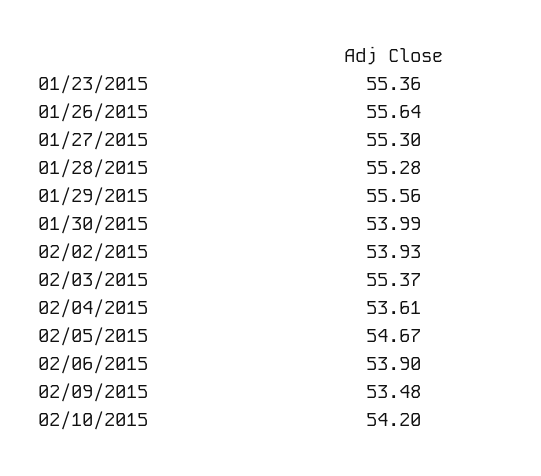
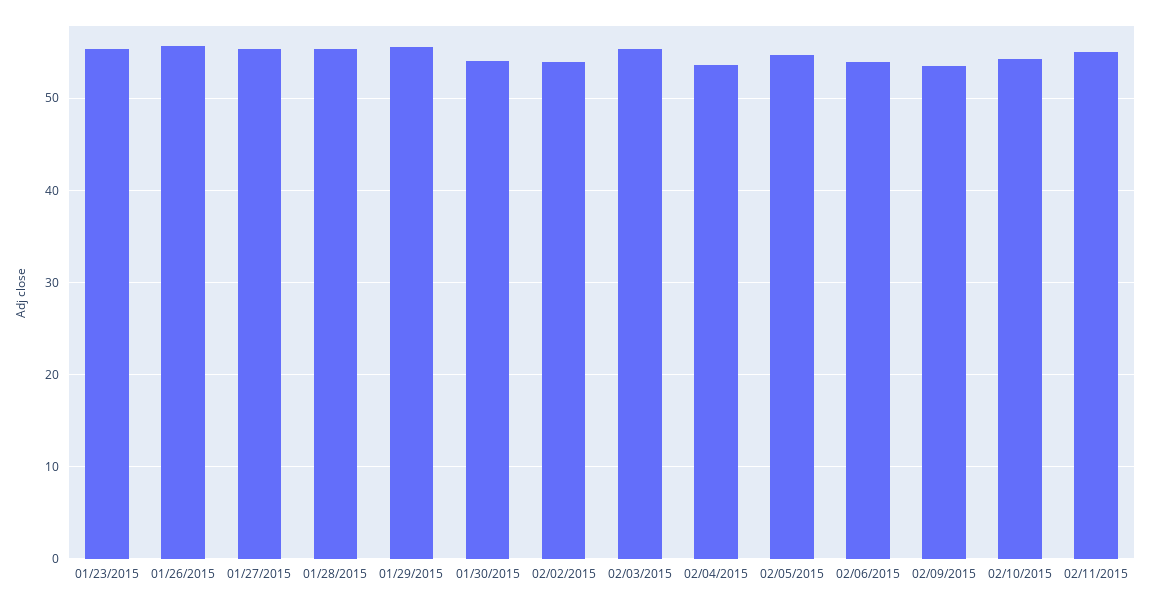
02/11/2015: none -> 55

